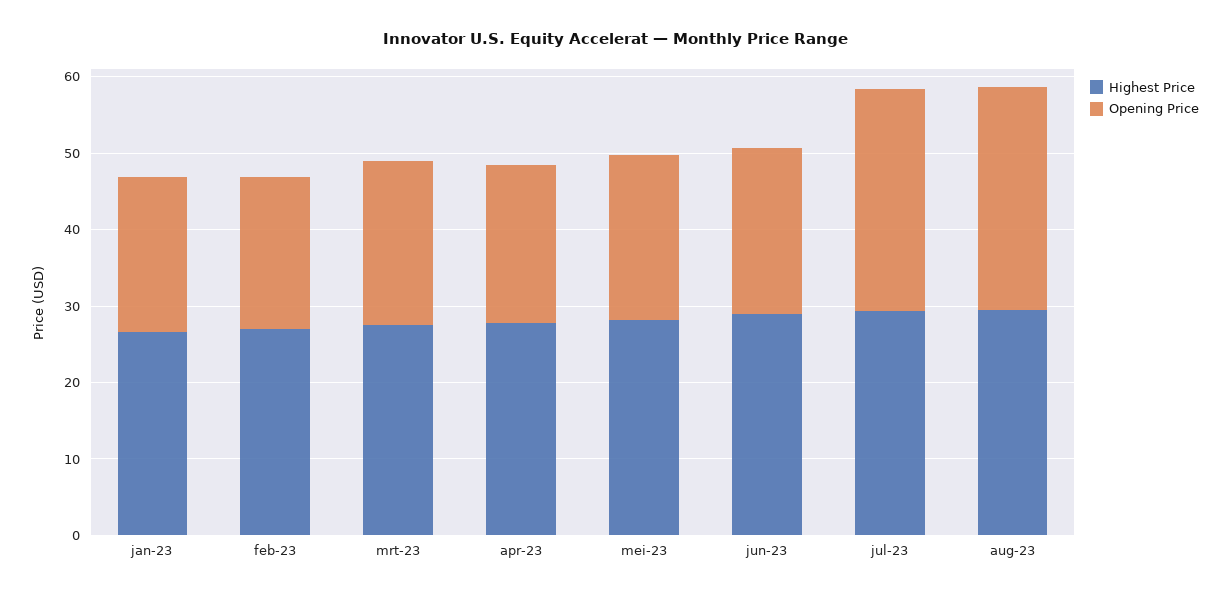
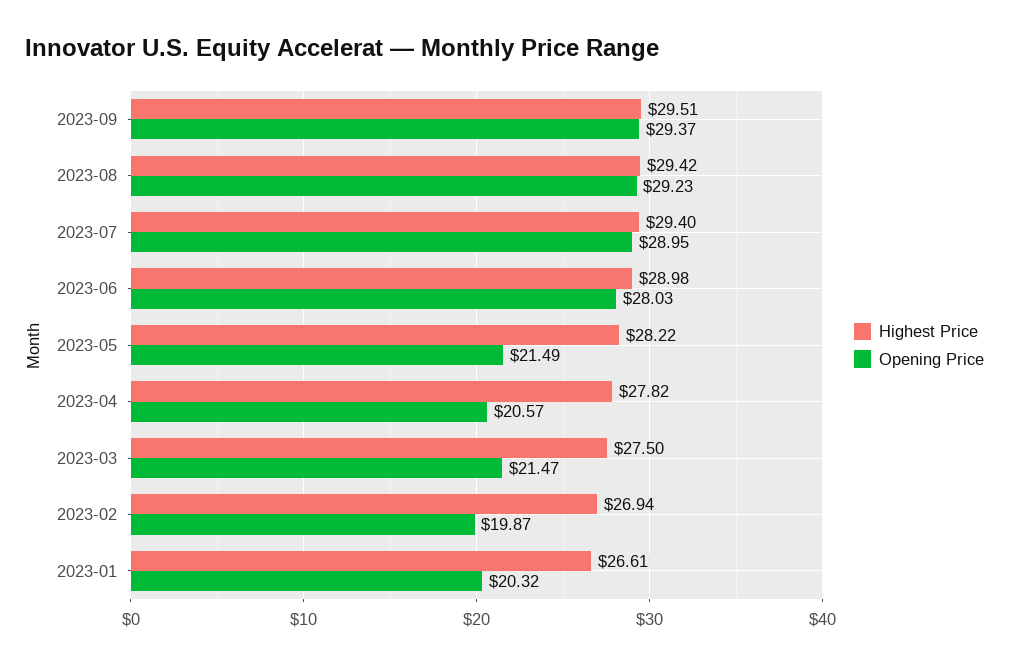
Opening Price, jun-23: 22 -> 28.03
Highest Price, 2023-09: none -> 29.51
Opening Price, 2023-09: none -> 29.37

